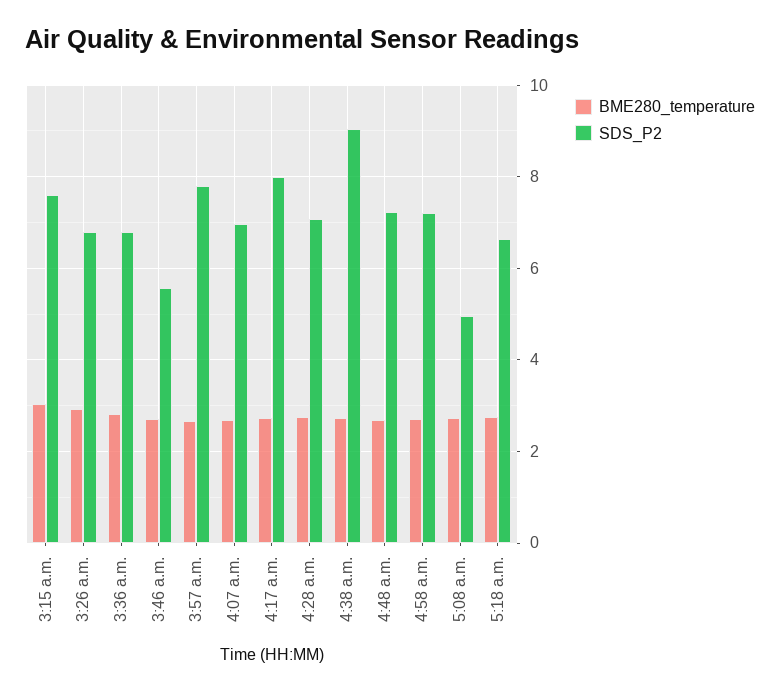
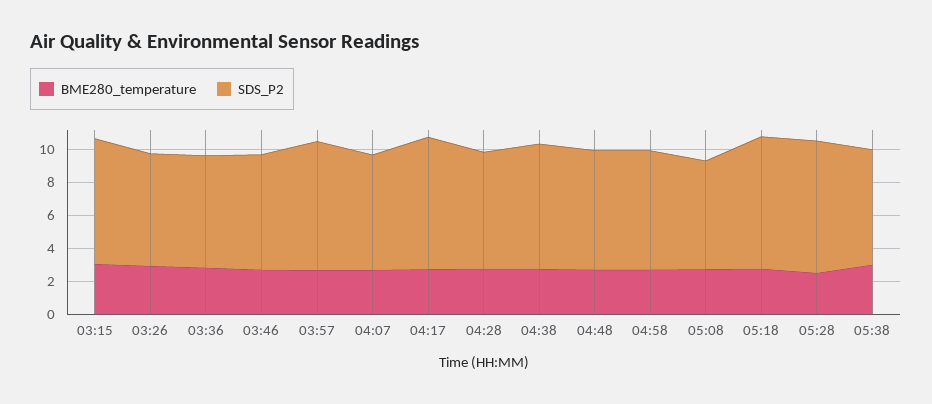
SDS_P2, 3:46 a.m.: 5.6 -> 7
SDS_P2, 4:38 a.m.: 9 -> 7.5
SDS_P2, 5:08 a.m.: 5 -> 6.5
SDS_P2, 5:18 a.m.: 6.6 -> 8
BME280_temperature, 05:28: none -> 2.5
SDS_P2, 05:28: none -> 8
BME280_temperature, 05:38: none -> 3
SDS_P2, 05:38: none -> 7

